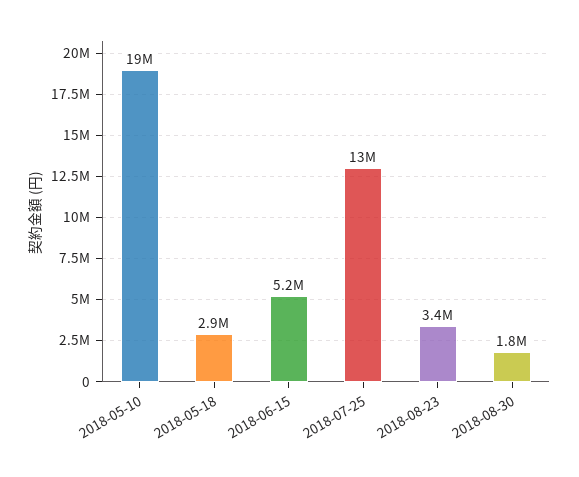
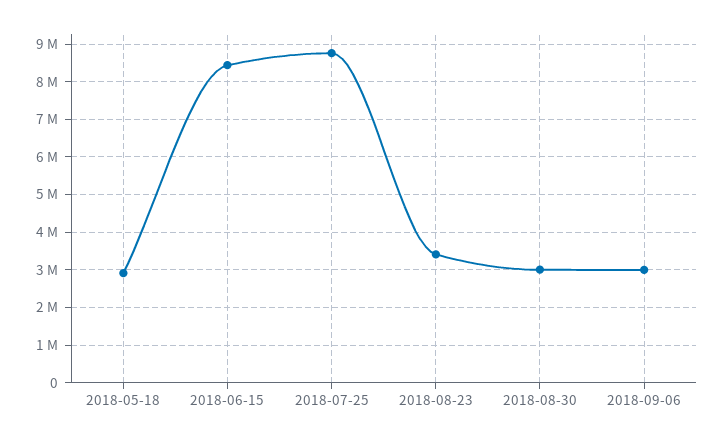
2018-05-10: 19000000 -> none
2018-06-15: 5200000 -> 8400000
2018-07-25: 13000000 -> 8800000
2018-08-30: 1800000 -> 3000000
2018-09-06: none -> 3000000

